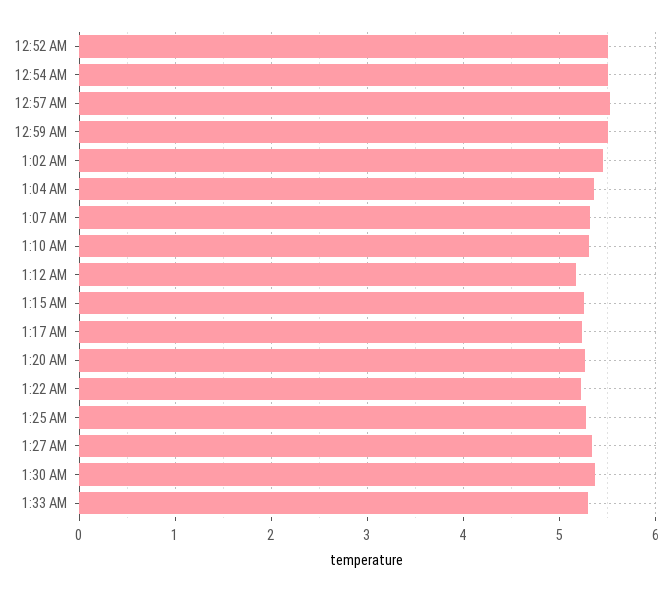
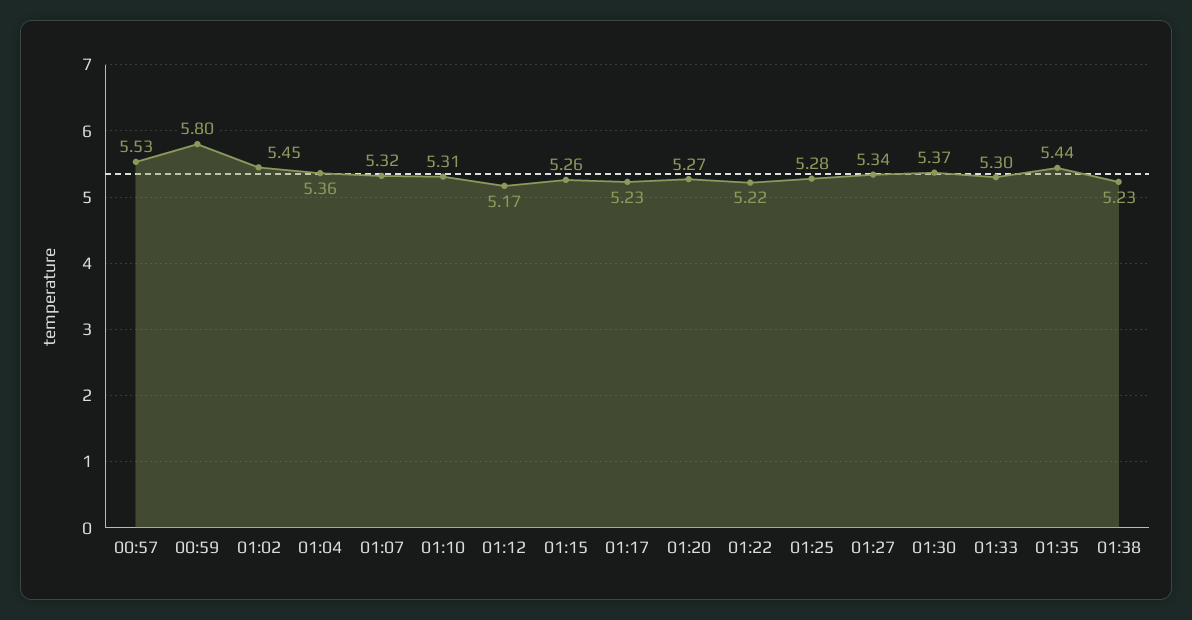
12:52 AM: 5.5 -> none
12:54 AM: 5.5 -> none
12:59 AM: 5.5 -> 5.8
01:35: none -> 5.44
01:38: none -> 5.23

